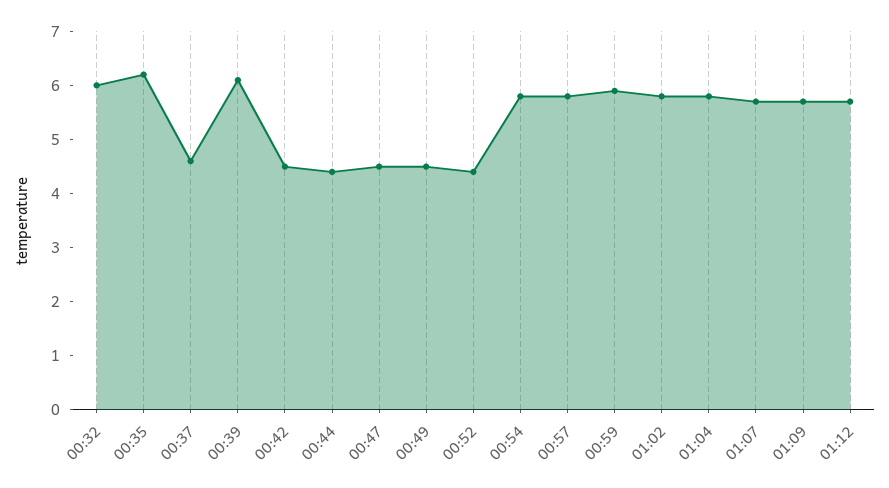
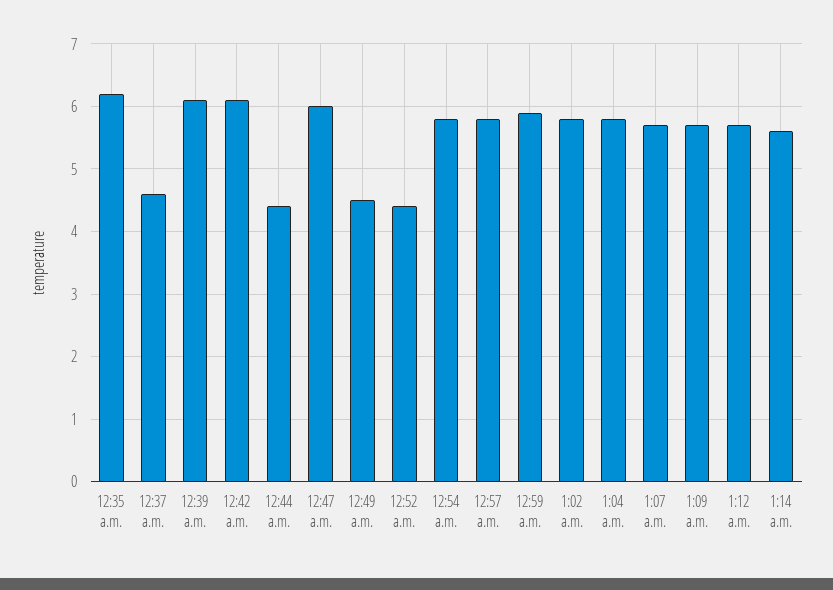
00:32: 6 -> none
00:42: 4.5 -> 6.1
00:47: 4.5 -> 6
1:14 a.m.: none -> 5.6

